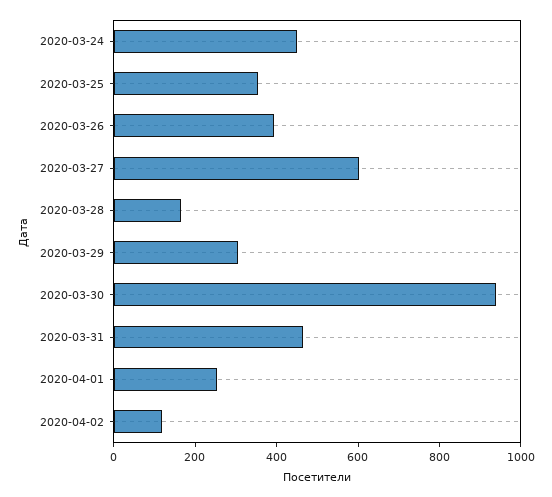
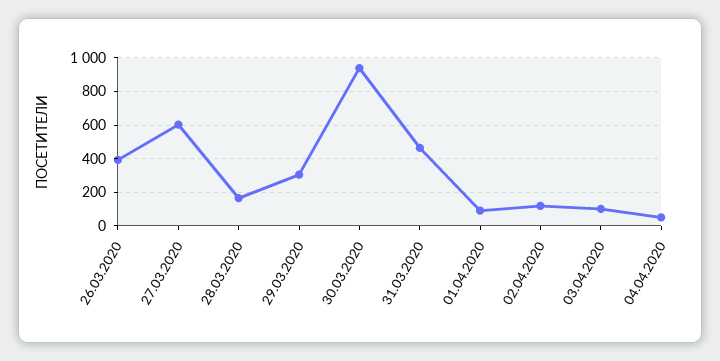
2020-03-24: 450 -> none
2020-03-25: 350 -> none
2020-04-01: 250 -> 100
03.04.2020: none -> 100
04.04.2020: none -> 50

